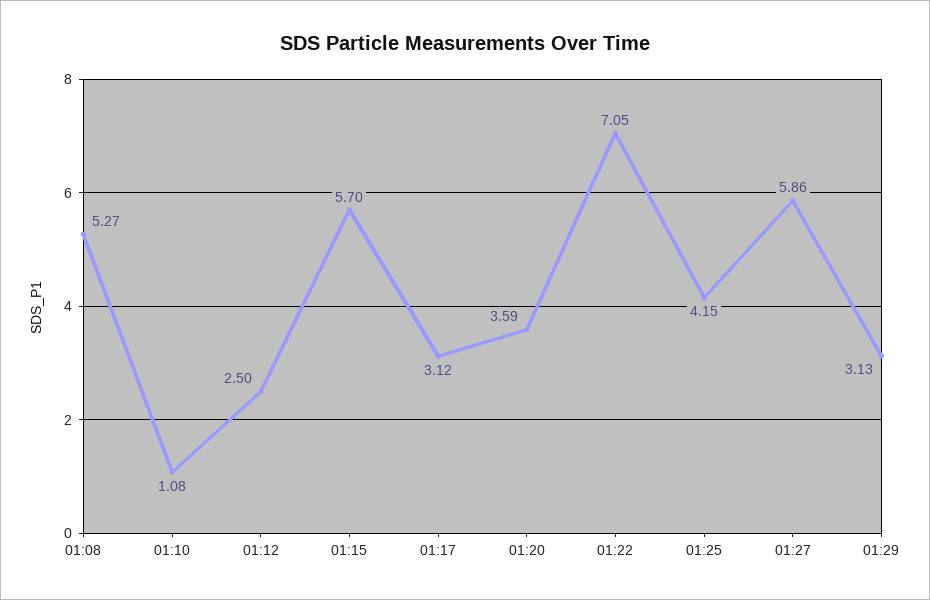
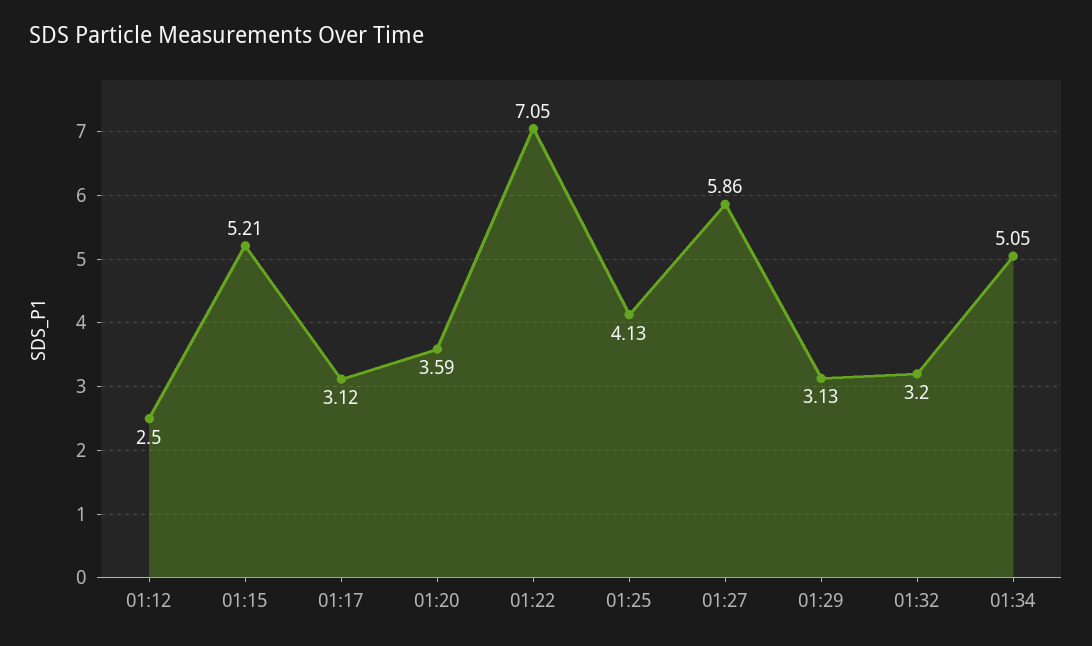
01:08: 5.27 -> none
01:10: 1.08 -> none
01:15: 5.7 -> 5.21
01:25: 4.15 -> 4.13
01:32: none -> 3.2
01:34: none -> 5.05

